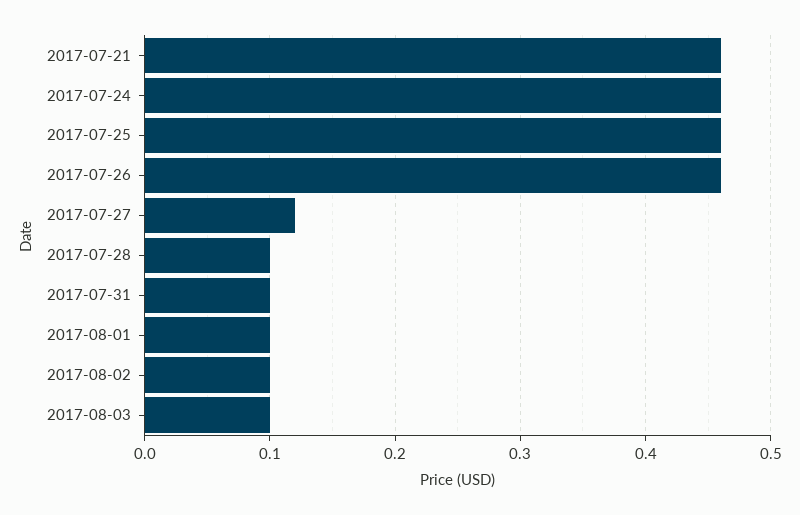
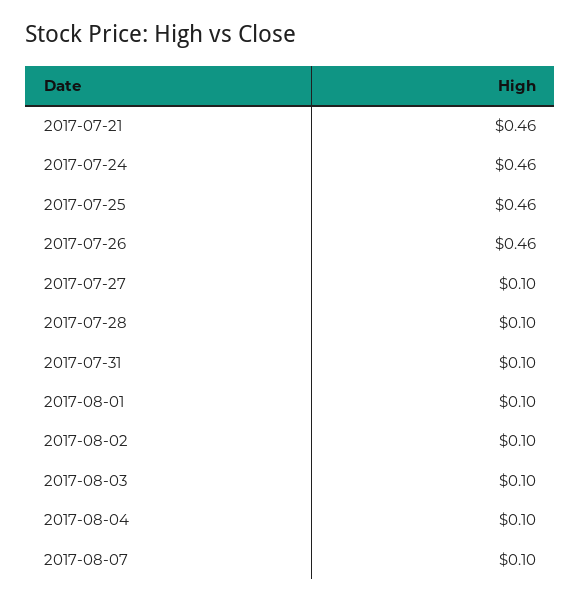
2017-07-27: 0.12 -> 0.1
2017-08-04: none -> 0.1
2017-08-07: none -> 0.1

